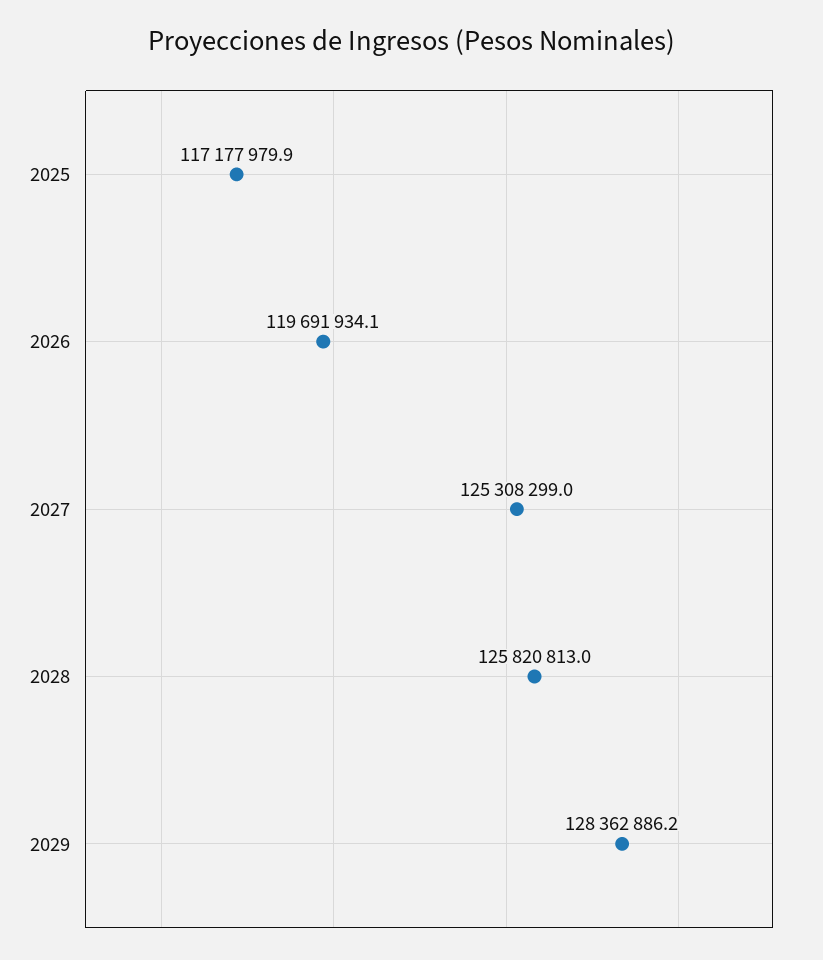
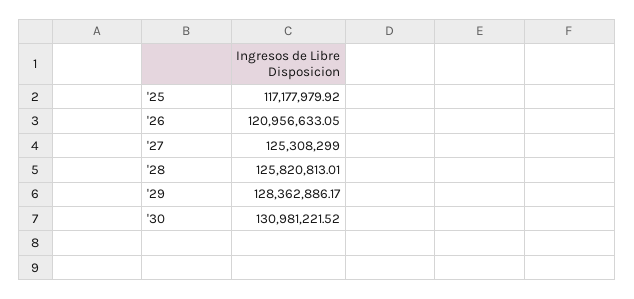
2026: 119691934.1 -> 120956633.05
'30: none -> 130981221.52

